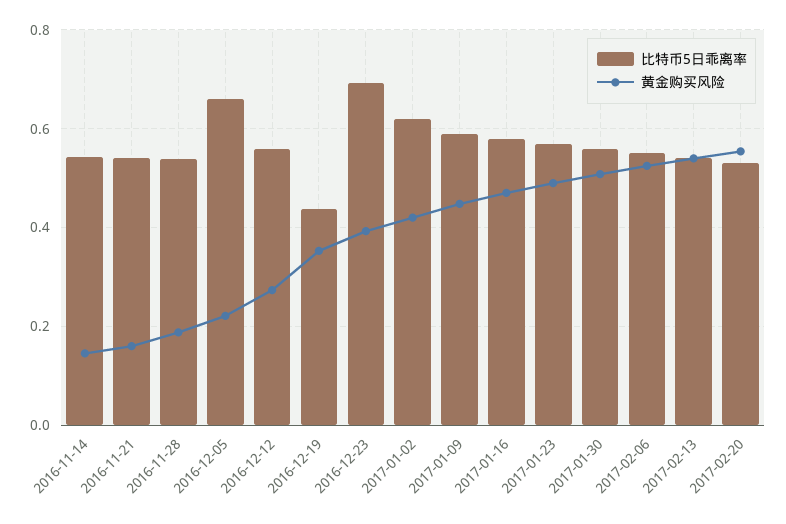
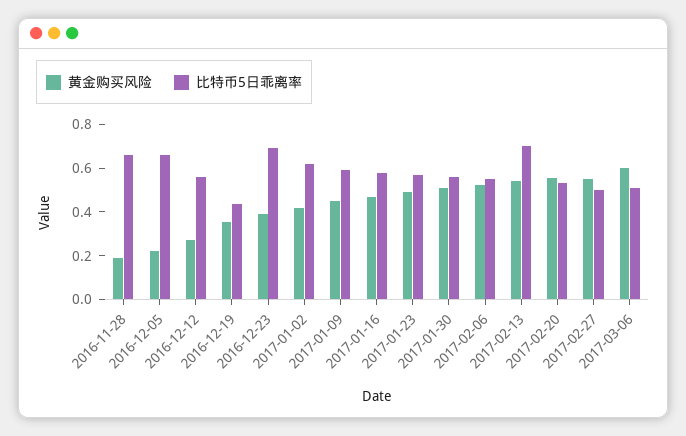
比特币5日乖离率, 2016-11-14: 0.54 -> none
黄金购买风险, 2016-11-14: 0.14 -> none
比特币5日乖离率, 2016-11-21: 0.54 -> none
黄金购买风险, 2016-11-21: 0.16 -> none
比特币5日乖离率, 2016-11-28: 0.54 -> 0.65
比特币5日乖离率, 2017-02-13: 0.54 -> 0.7
黄金购买风险, 2017-02-27: none -> 0.55
比特币5日乖离率, 2017-02-27: none -> 0.5
黄金购买风险, 2017-03-06: none -> 0.6
比特币5日乖离率, 2017-03-06: none -> 0.5

